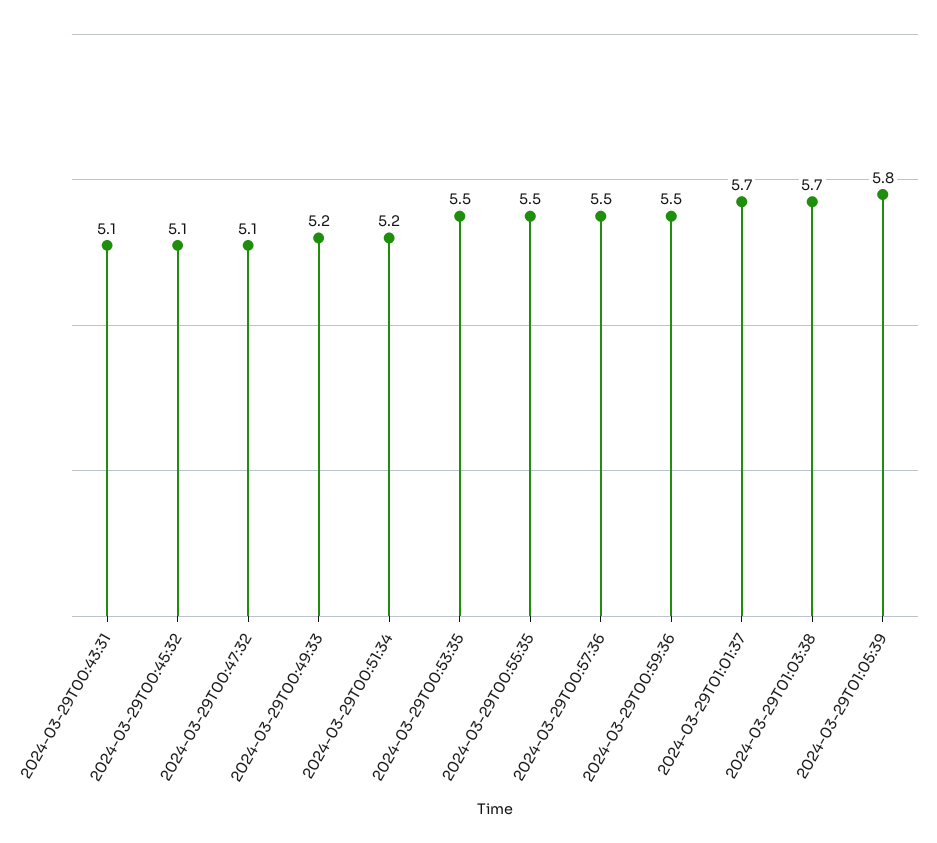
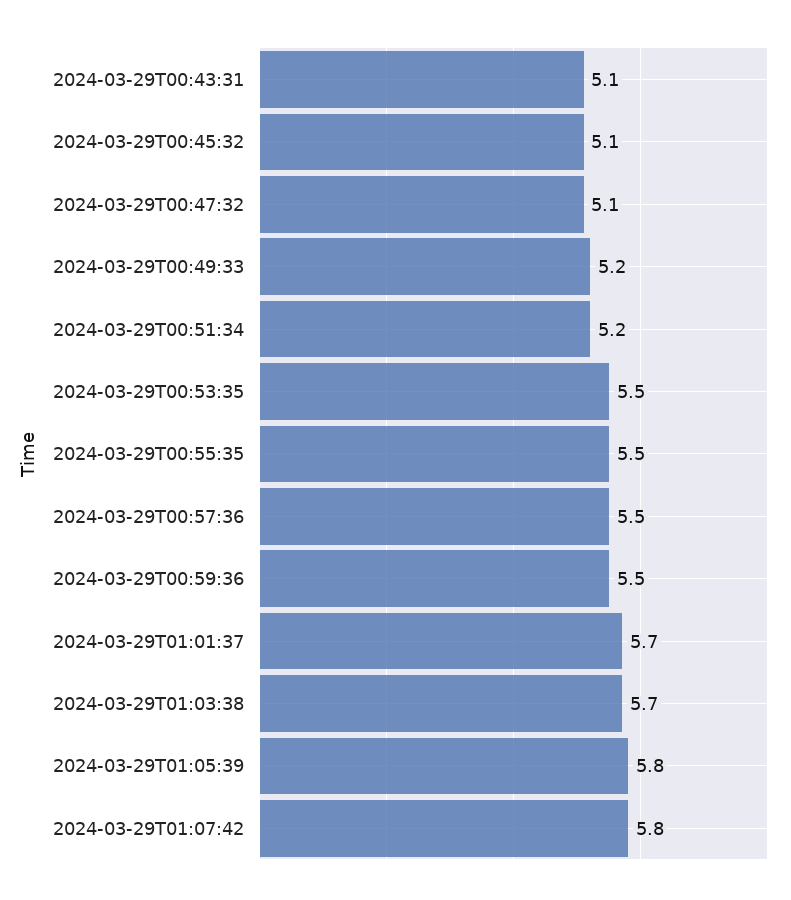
2024-03-29T01:07:42: none -> 5.8

